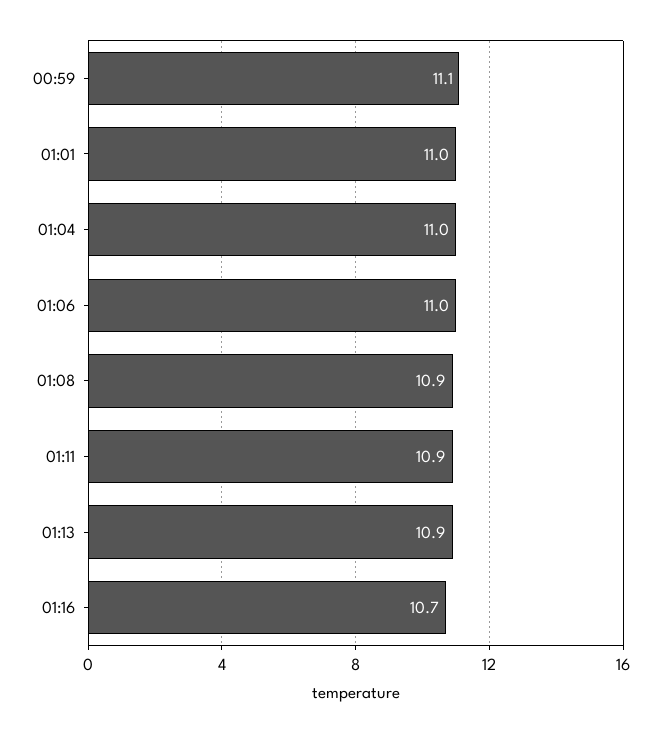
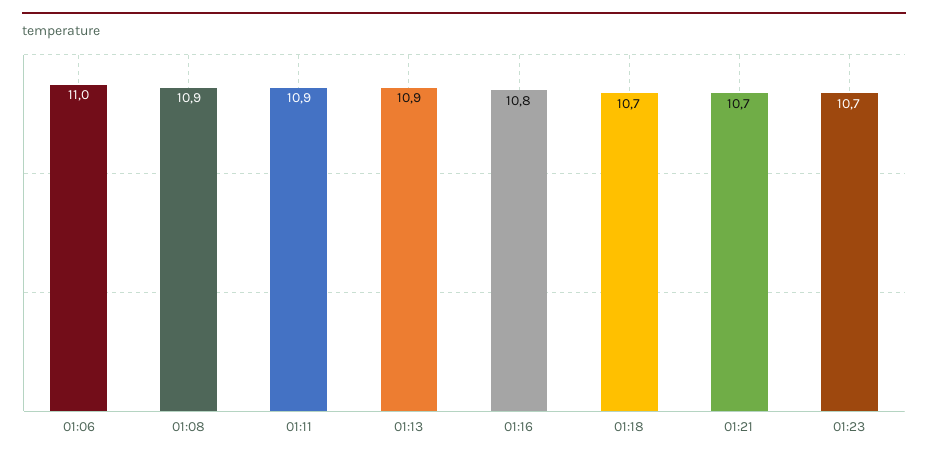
00:59: 11.1 -> none
01:01: 11 -> none
01:04: 11 -> none
01:16: 10.7 -> 10.8
01:18: none -> 10.7
01:21: none -> 10.7
01:23: none -> 10.7

